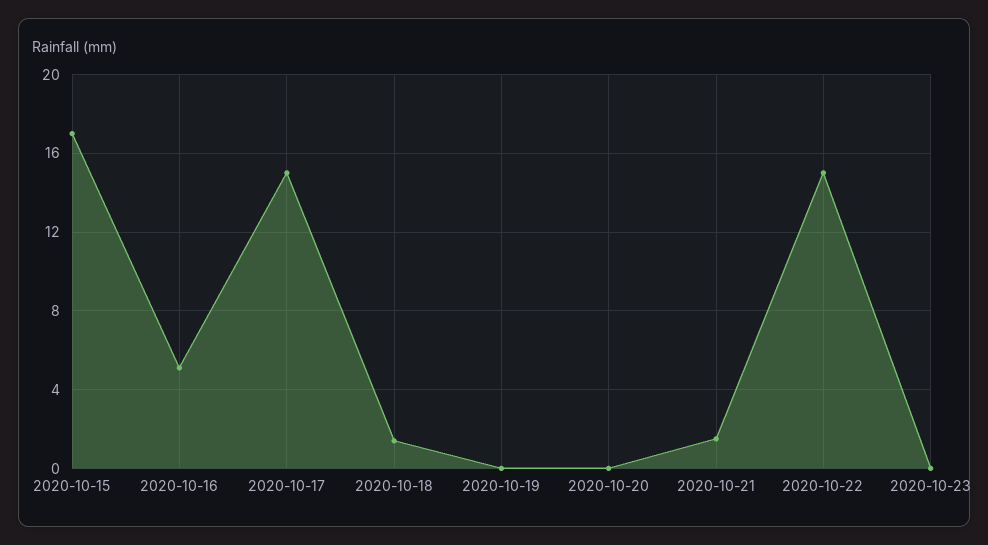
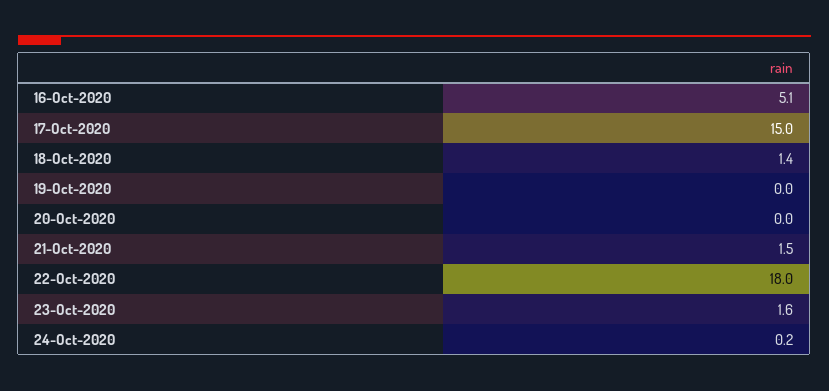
2020-10-15: 17 -> none
2020-10-22: 15 -> 18
2020-10-23: 0 -> 1.6
24-Oct-2020: none -> 0.2

